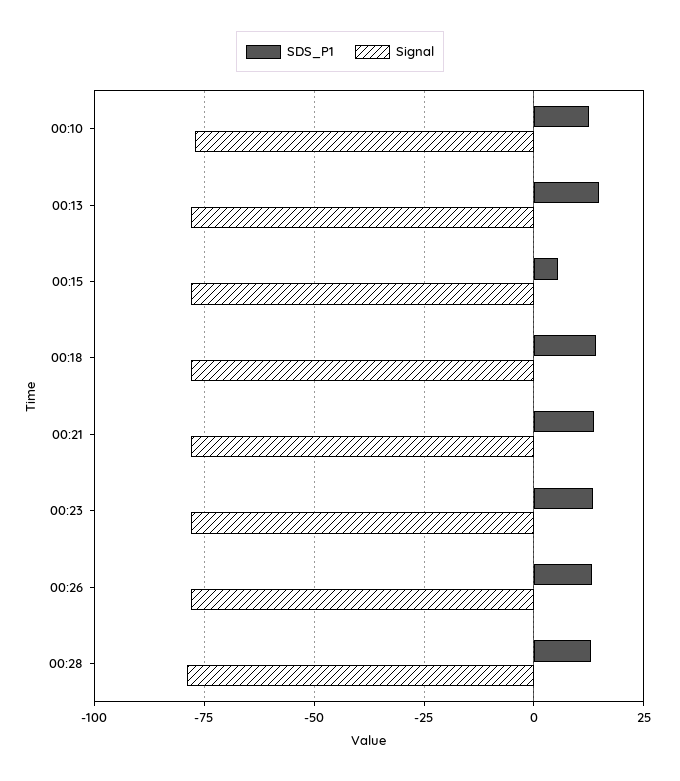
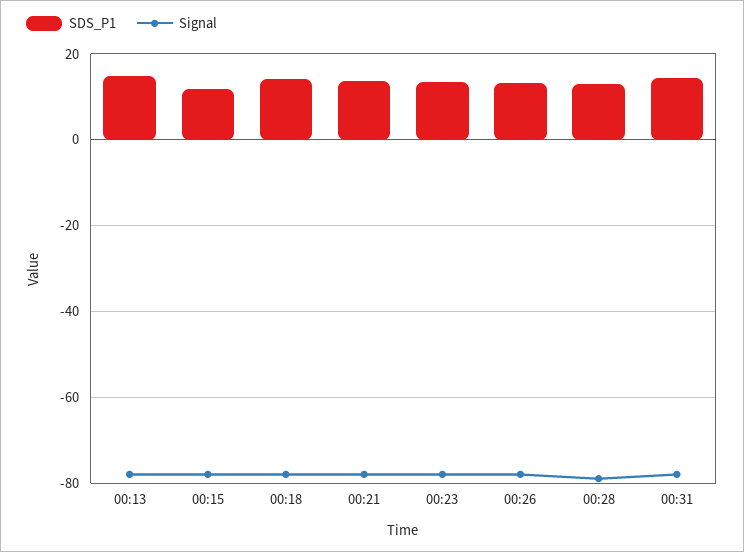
SDS_P1, 00:10: 12.5 -> none
Signal, 00:10: -77.5 -> none
SDS_P1, 00:15: 5 -> 12
SDS_P1, 00:31: none -> 14
Signal, 00:31: none -> -78

